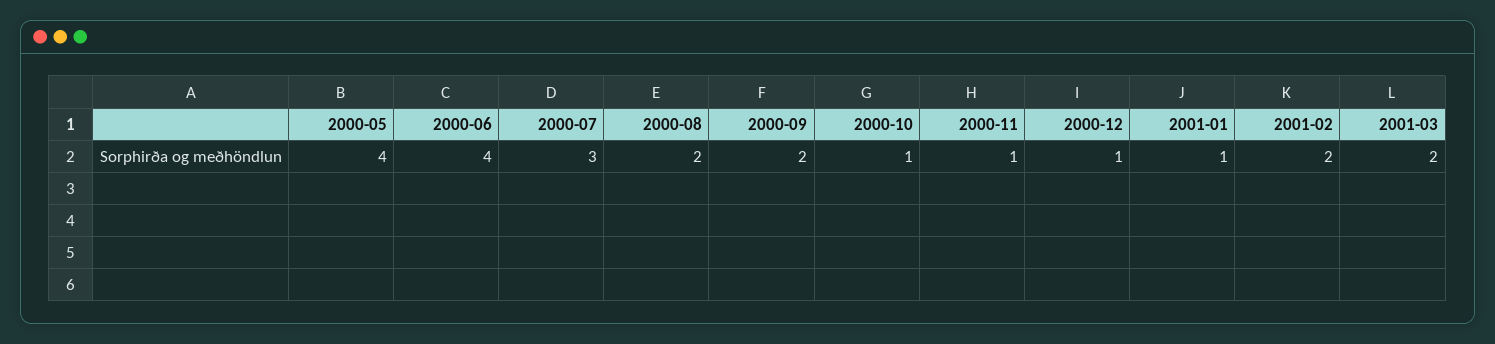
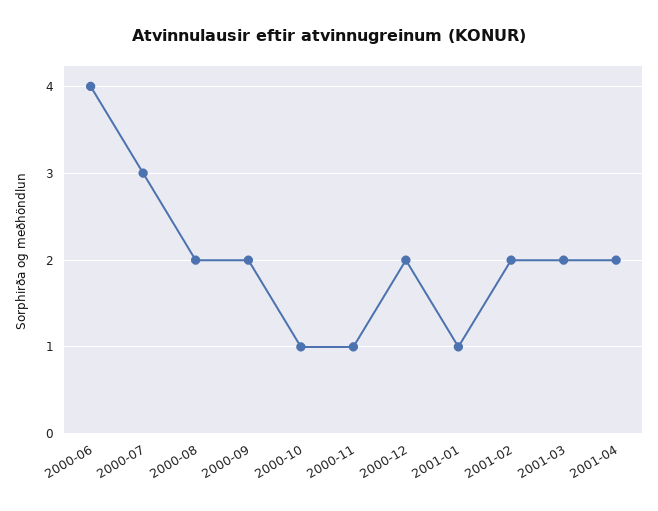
2000-05: 4 -> none
2000-12: 1 -> 2
2001-04: none -> 2

